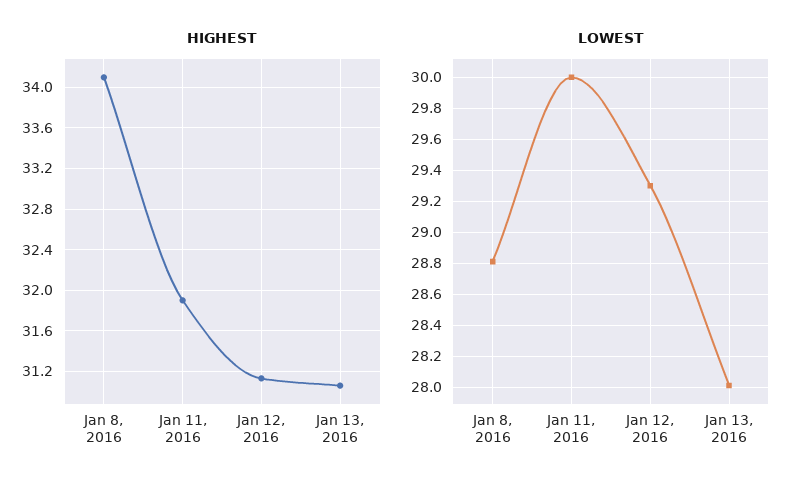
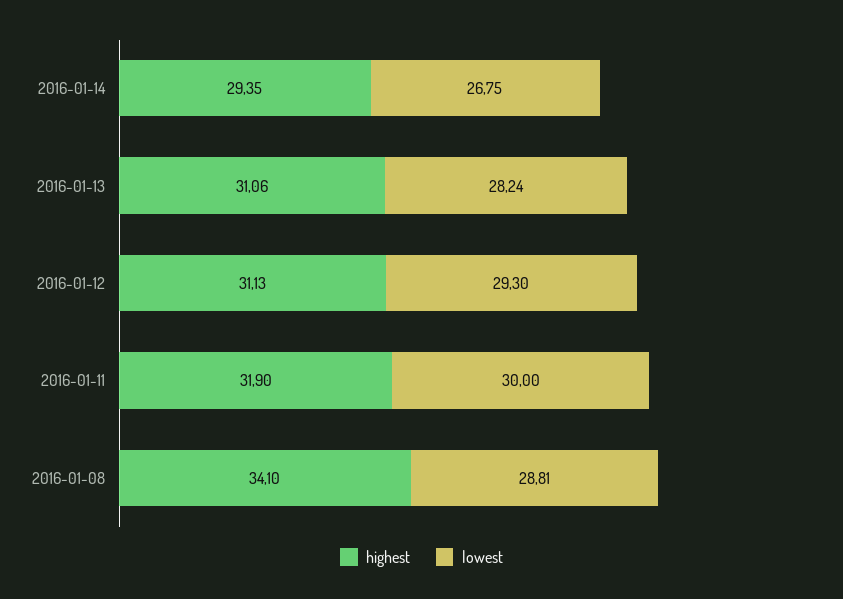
LOWEST, Jan 13, 2016: 28 -> 28.24
HIGHEST, 2016-01-14: none -> 29.35
LOWEST, 2016-01-14: none -> 26.75

